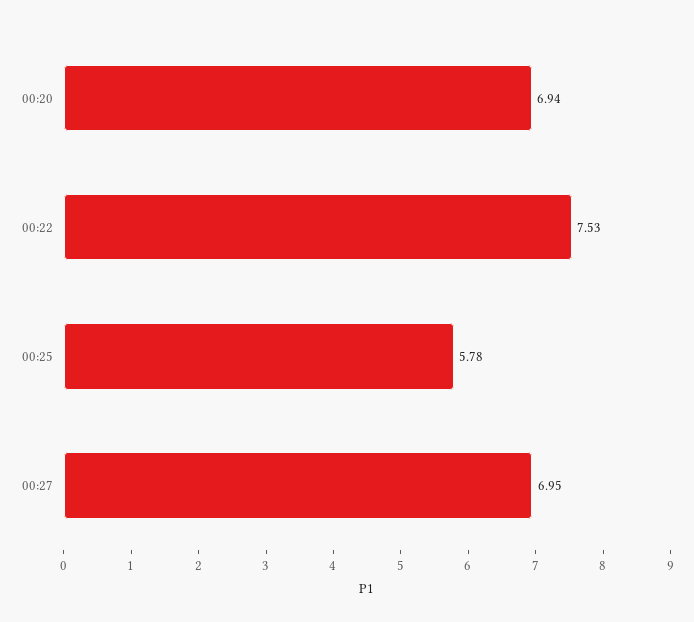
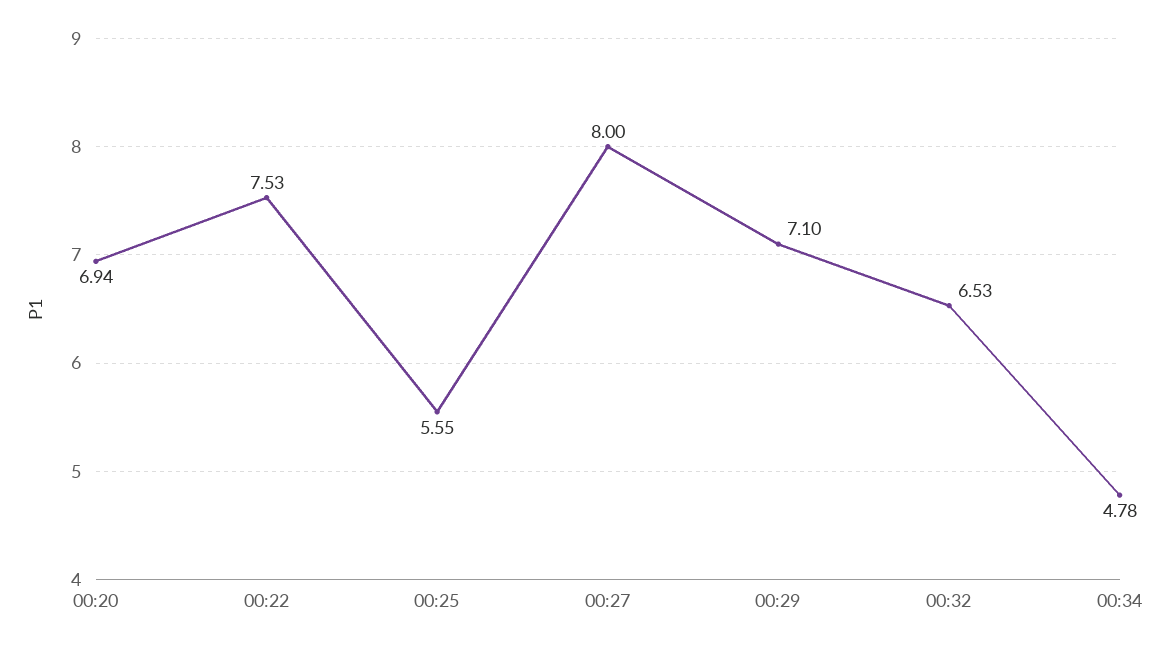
00:25: 5.78 -> 5.55
00:27: 6.95 -> 8
00:29: none -> 7.1
00:32: none -> 6.53
00:34: none -> 4.78

